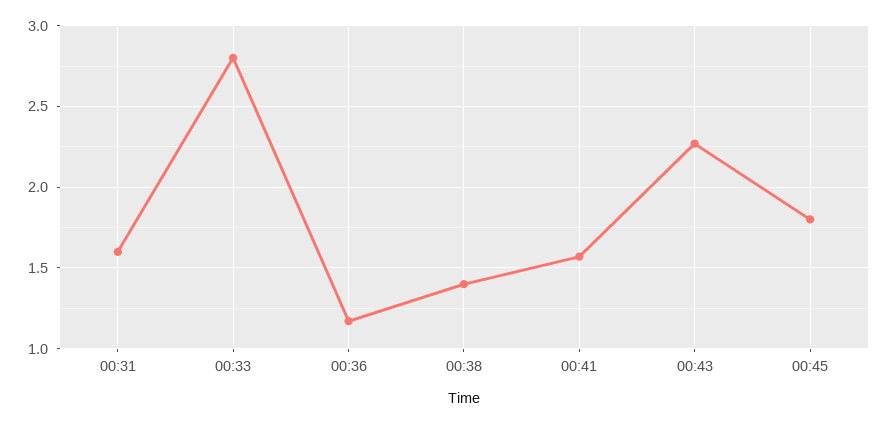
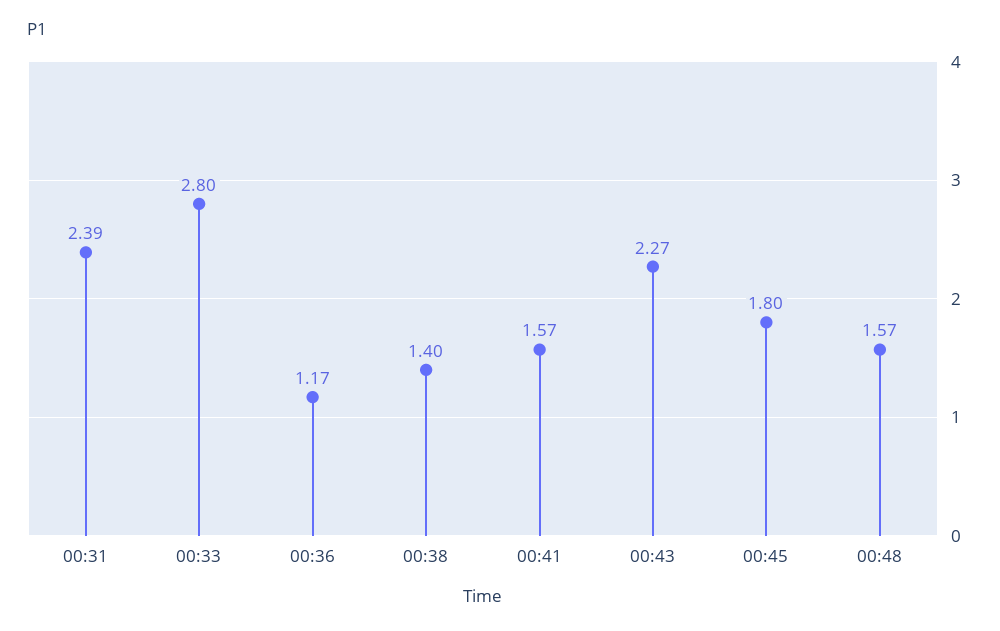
00:31: 1.6 -> 2.39
00:48: none -> 1.57

